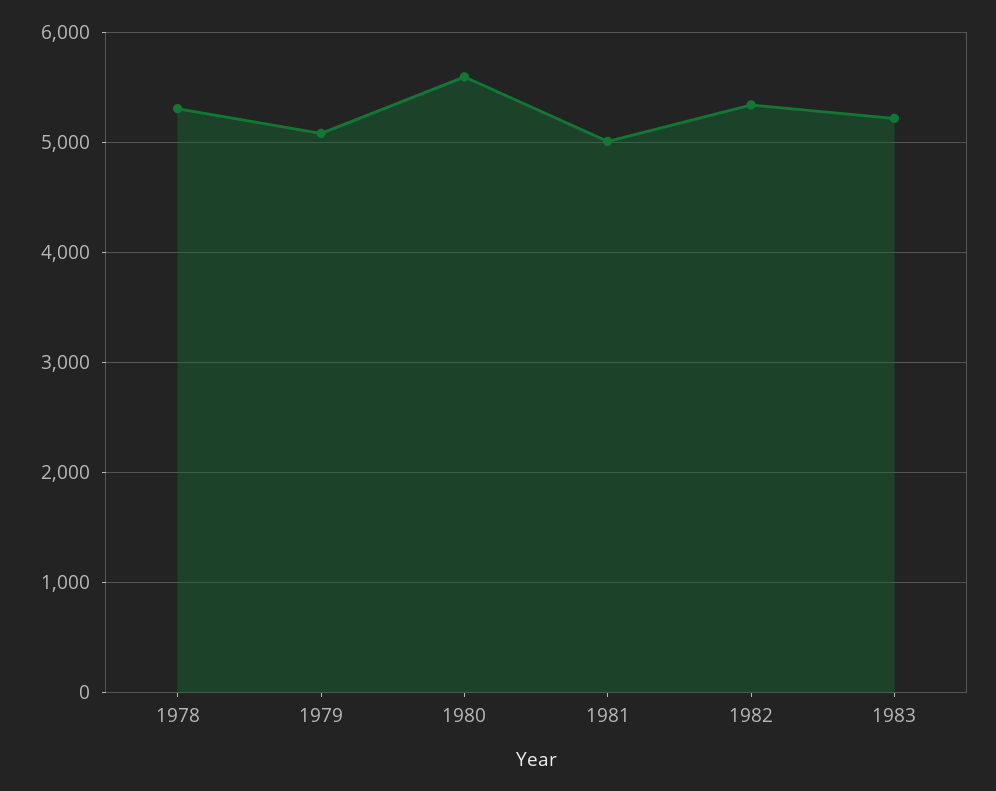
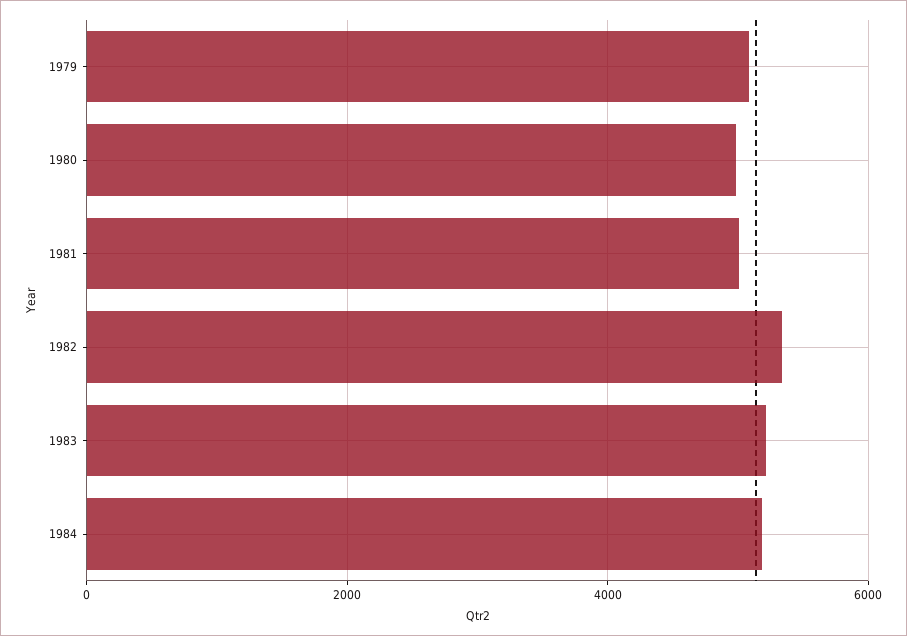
1978: 5300 -> none
1980: 5600 -> 5000
1984: none -> 5200

